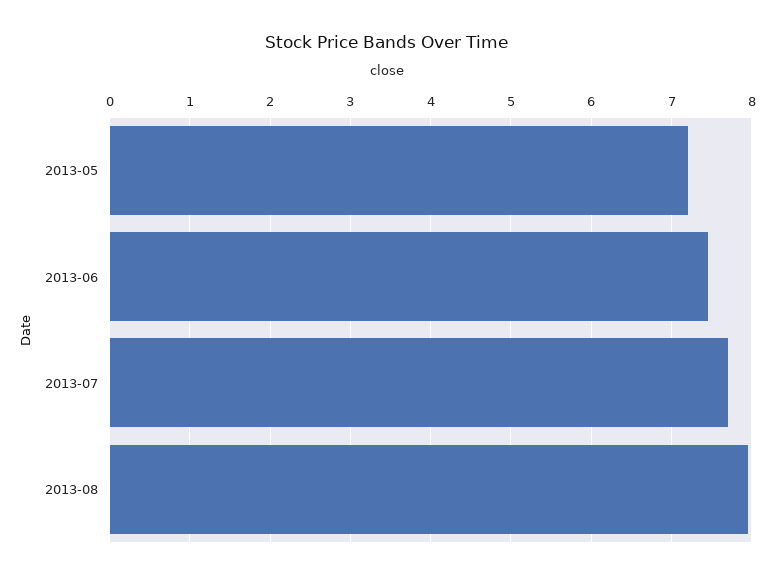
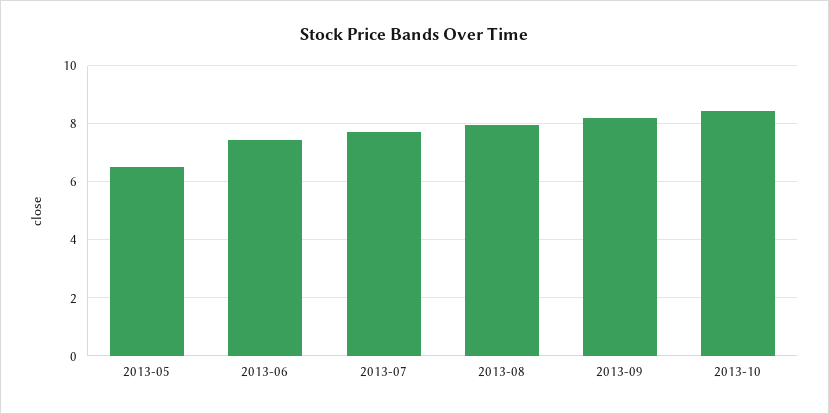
2013-05: 7.2 -> 6.5
2013-09: none -> 8.25
2013-10: none -> 8.5

